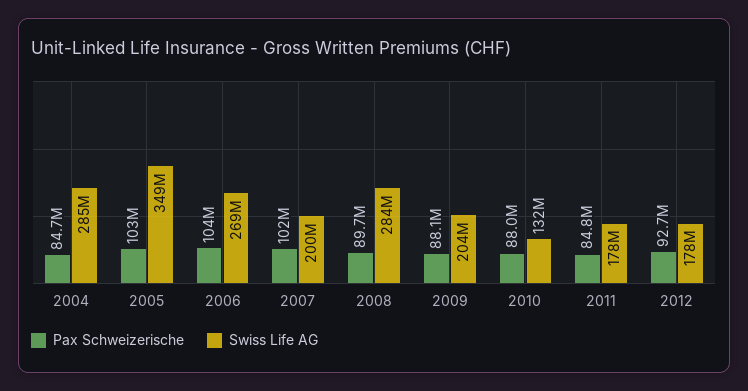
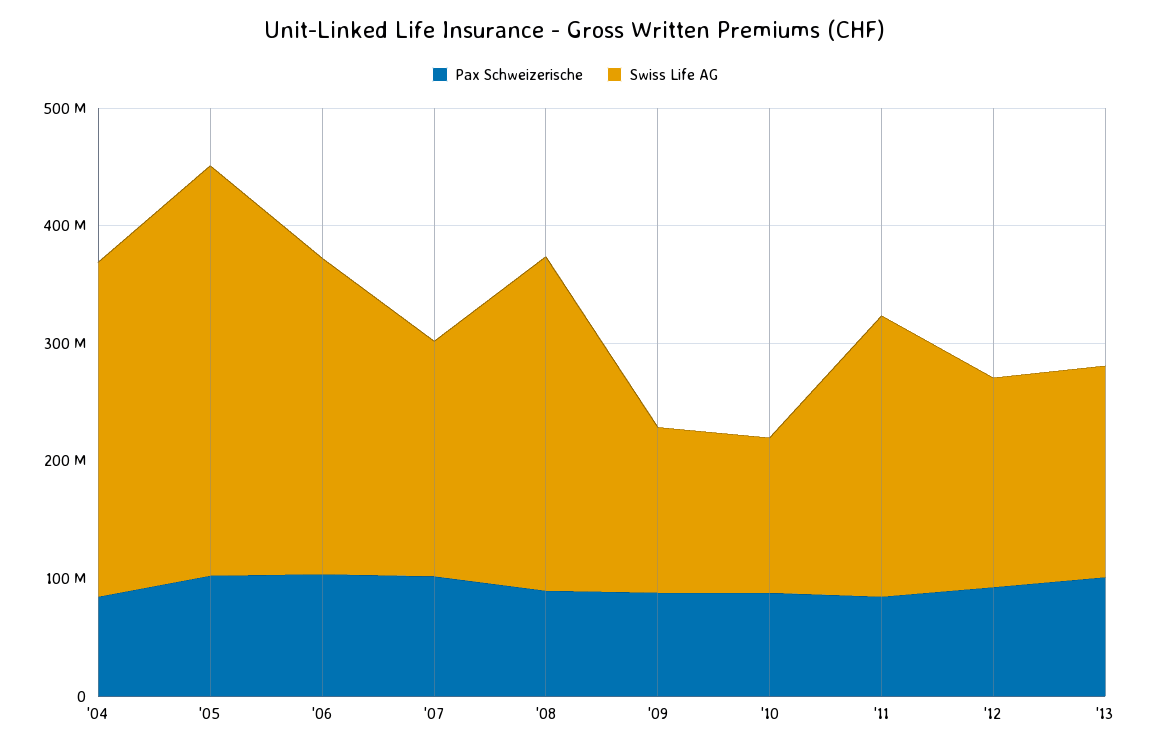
Swiss Life AG, 2009: 204000000 -> 140000000
Swiss Life AG, 2011: 178000000 -> 240000000
Pax Schweizerische, '13: none -> 100000000
Swiss Life AG, '13: none -> 180000000

